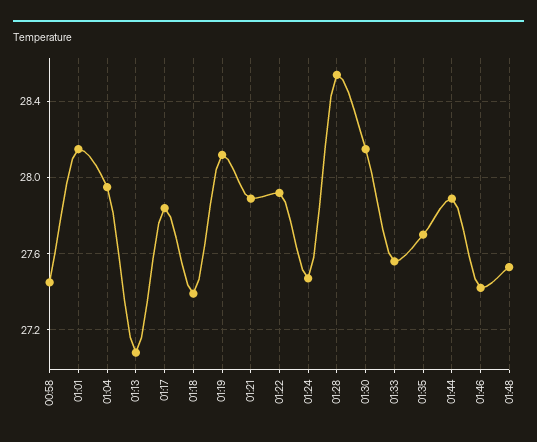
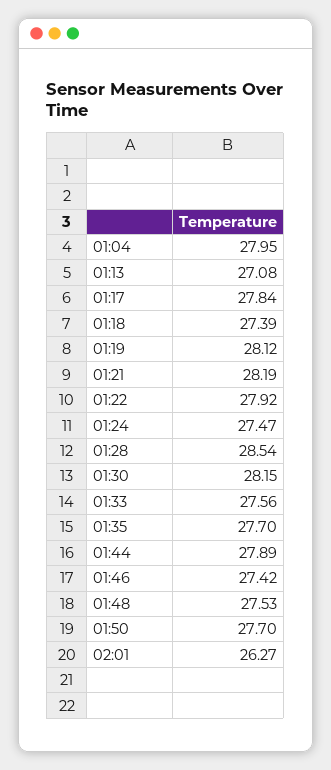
00:58: 27.45 -> none
01:01: 28.15 -> none
01:21: 27.9 -> 28.19
01:50: none -> 27.7
02:01: none -> 26.27

